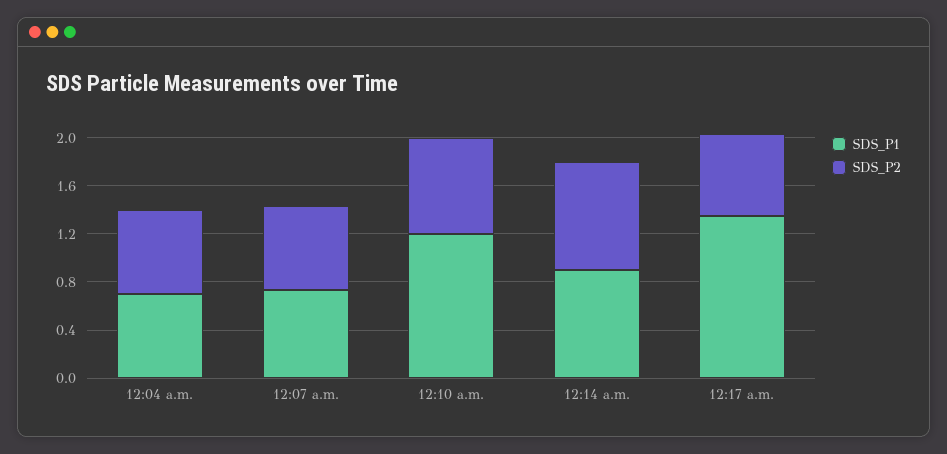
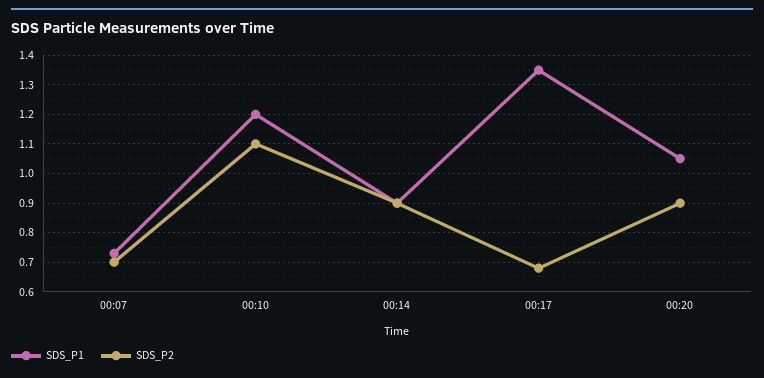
SDS_P1, 12:04 a.m.: 0.7 -> none
SDS_P2, 12:04 a.m.: 0.7 -> none
SDS_P2, 12:10 a.m.: 0.8 -> 1.1
SDS_P1, 00:20: none -> 1.05
SDS_P2, 00:20: none -> 0.9

